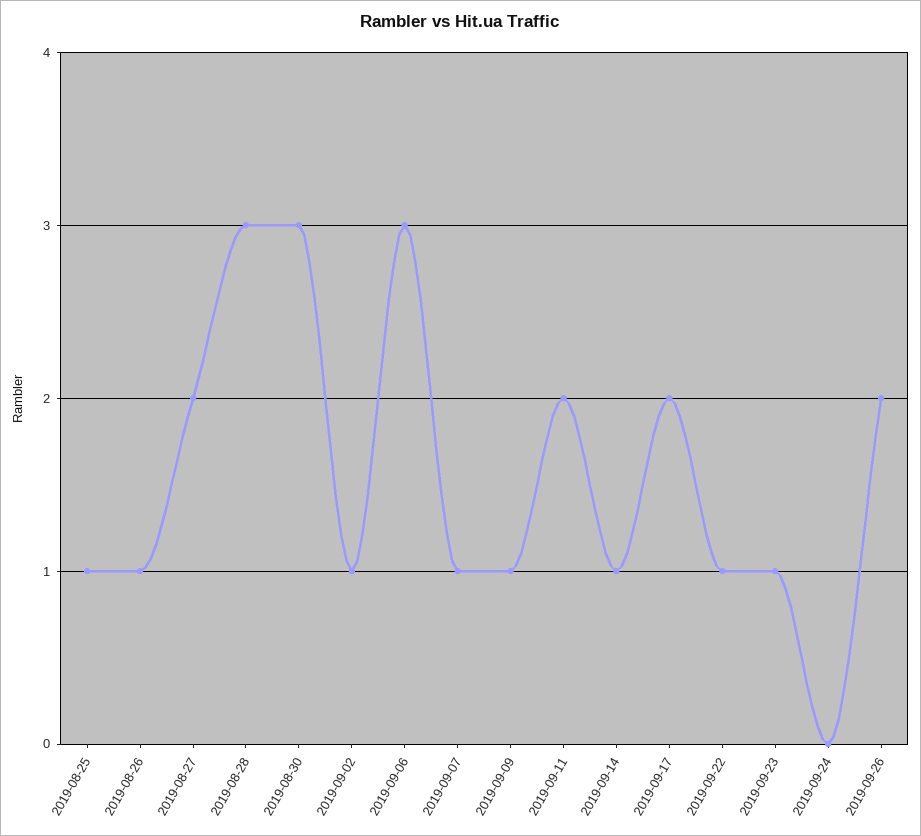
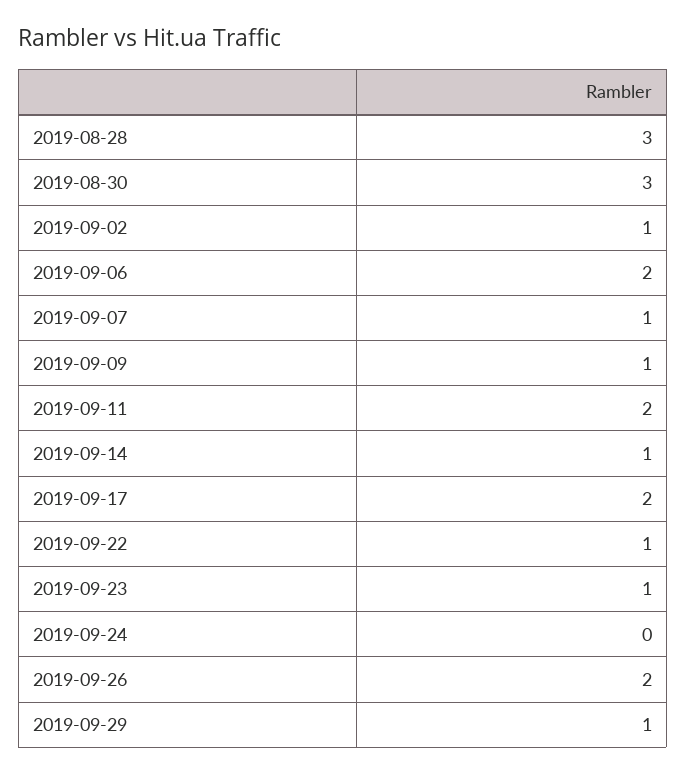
2019-08-25: 1 -> none
2019-08-26: 1 -> none
2019-08-27: 2 -> none
2019-09-06: 3 -> 2
2019-09-29: none -> 1

